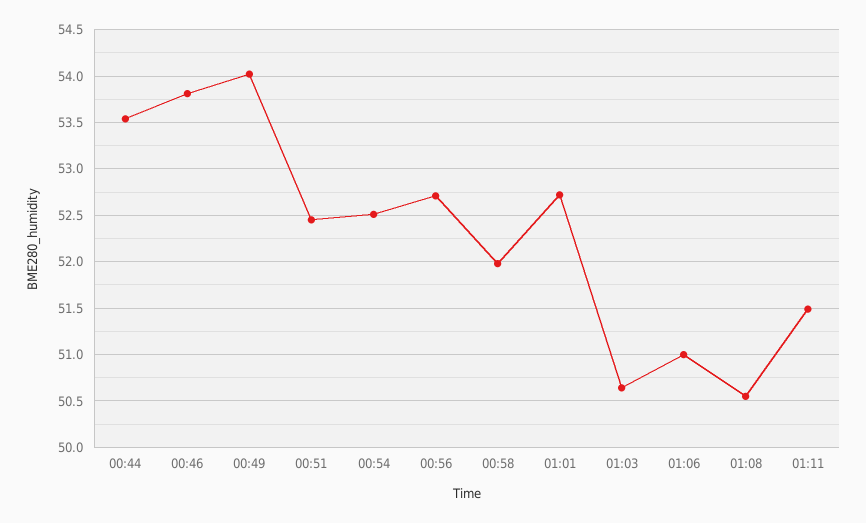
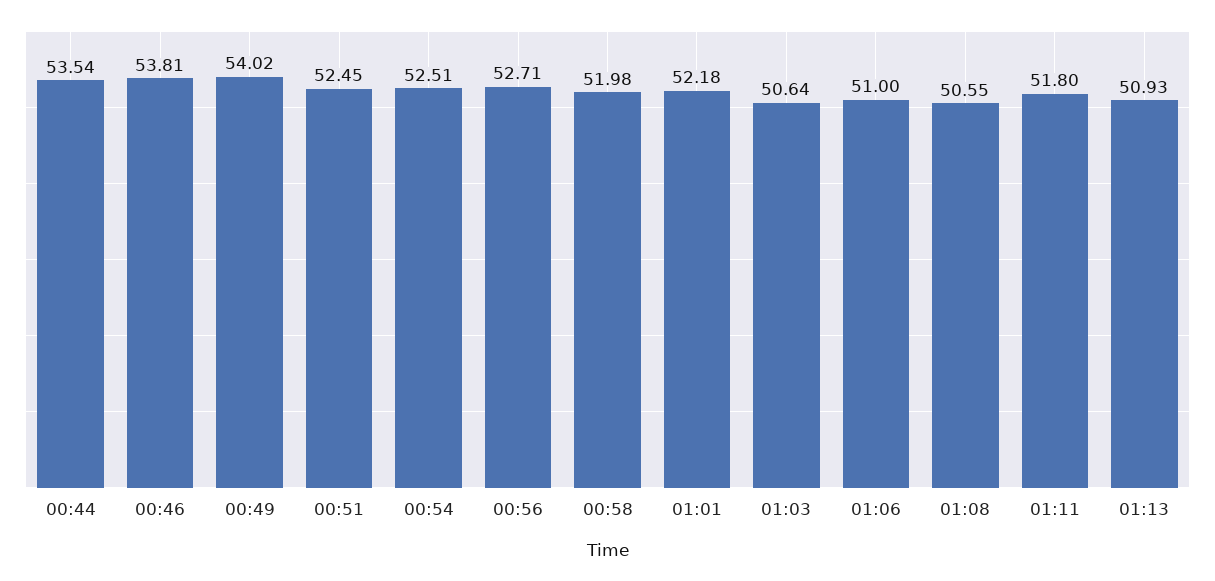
01:01: 52.7 -> 52.18
01:11: 51.5 -> 51.8
01:13: none -> 50.93

